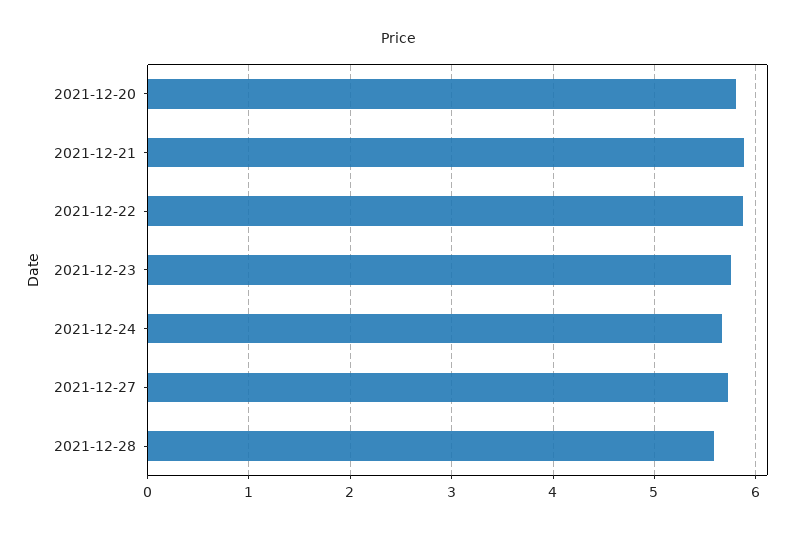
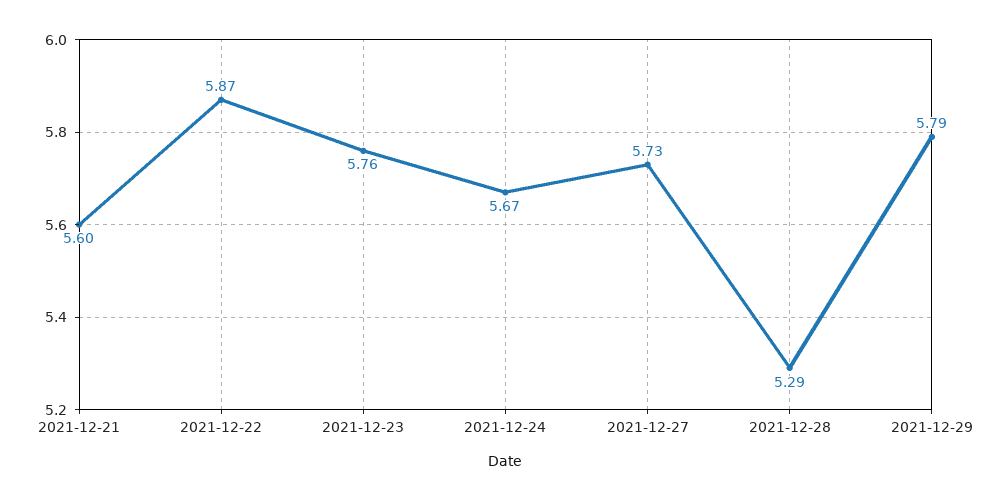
2021-12-20: 5.8 -> none
2021-12-21: 5.9 -> 5.6
2021-12-28: 5.6 -> 5.29
2021-12-29: none -> 5.79

